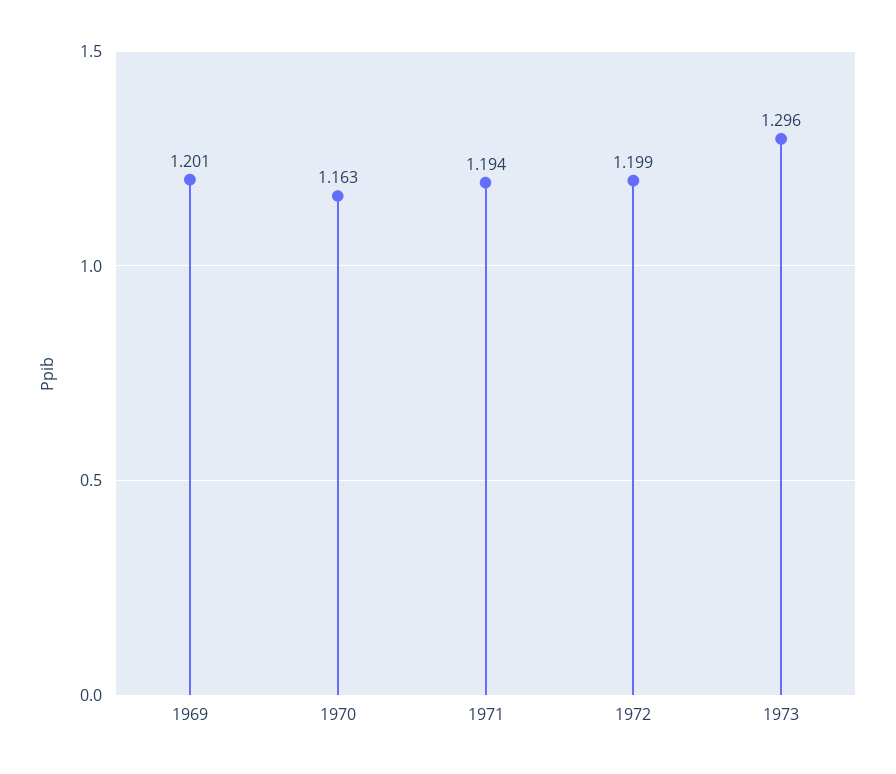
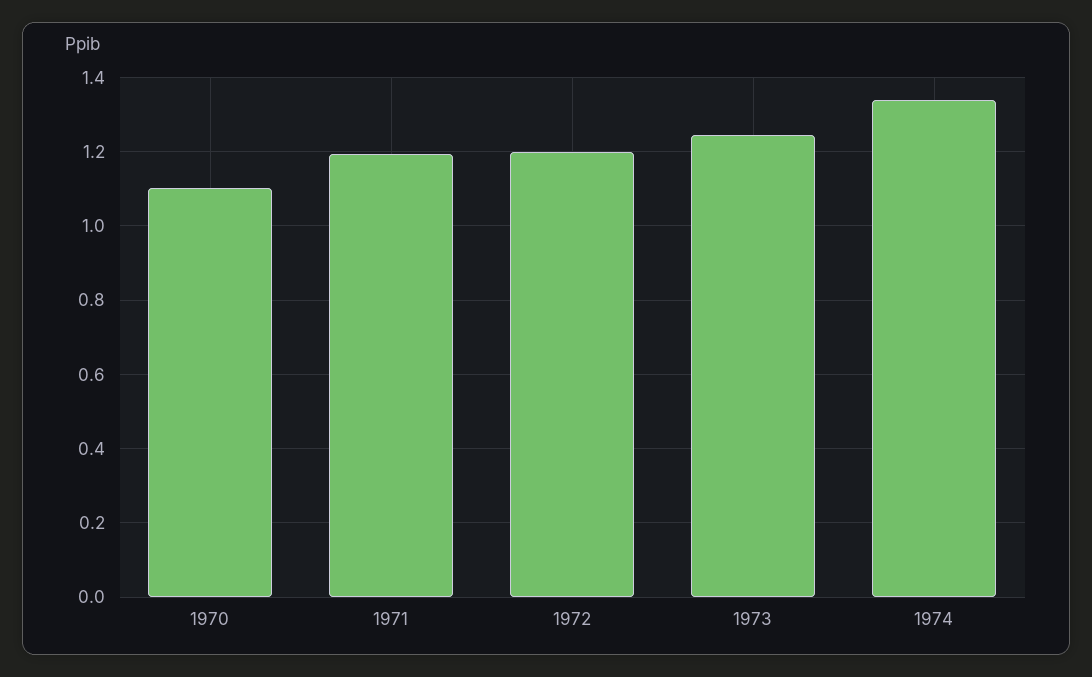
1969: 1.201 -> none
1970: 1.163 -> 1.1
1973: 1.296 -> 1.24
1974: none -> 1.34

